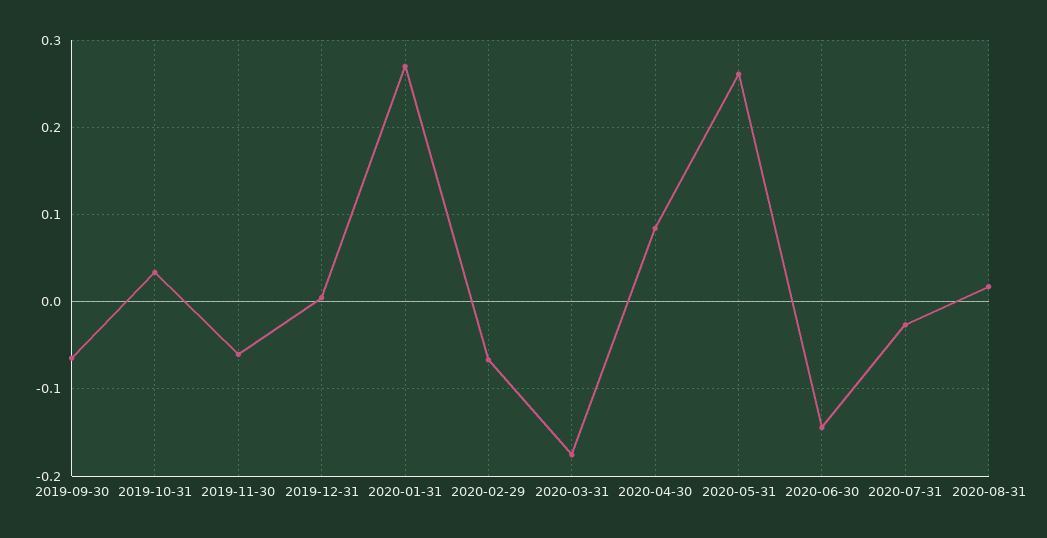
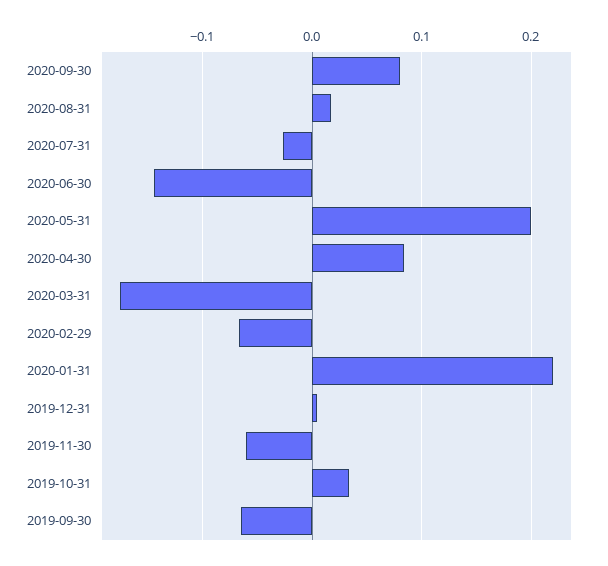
2020-01-31: 0.27 -> 0.22
2020-05-31: 0.26 -> 0.2
2020-09-30: none -> 0.08

